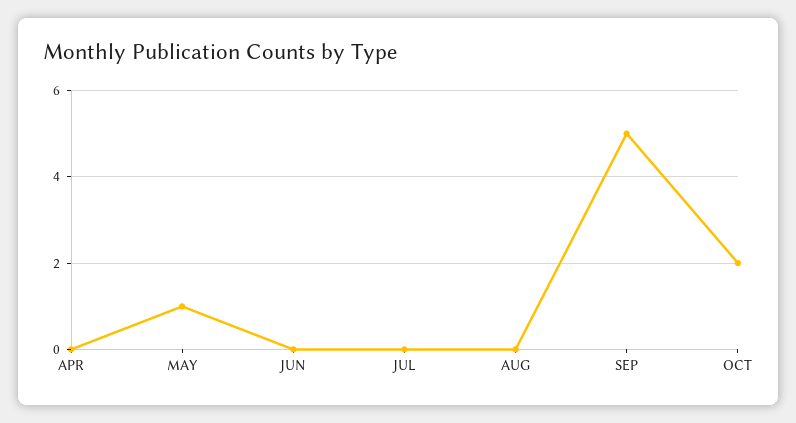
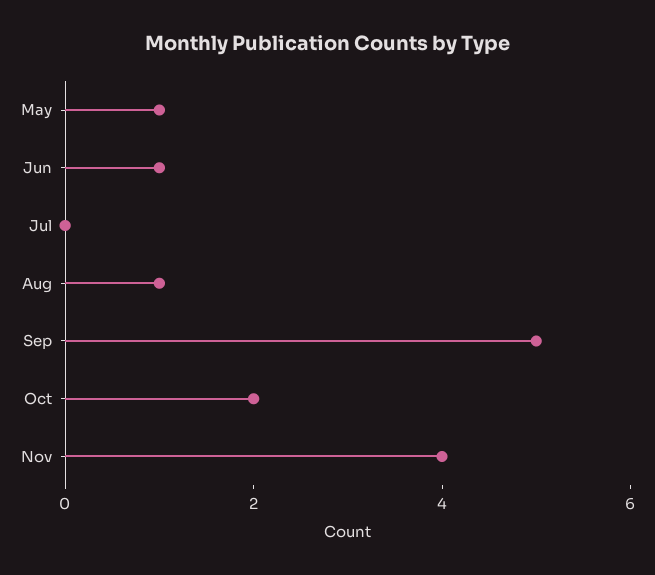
APR: 0 -> none
JUN: 0 -> 1
AUG: 0 -> 1
Nov: none -> 4

